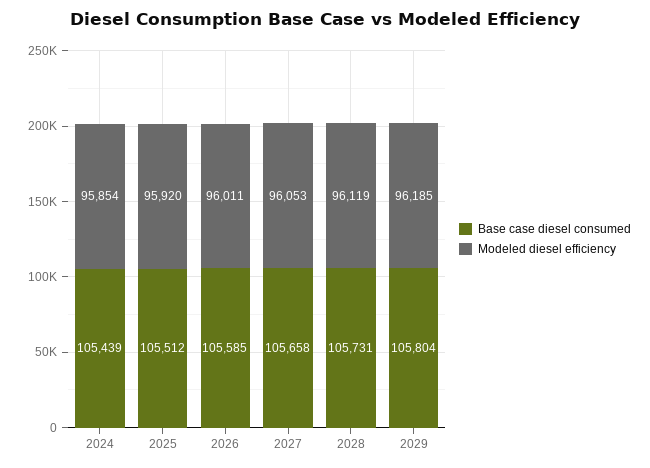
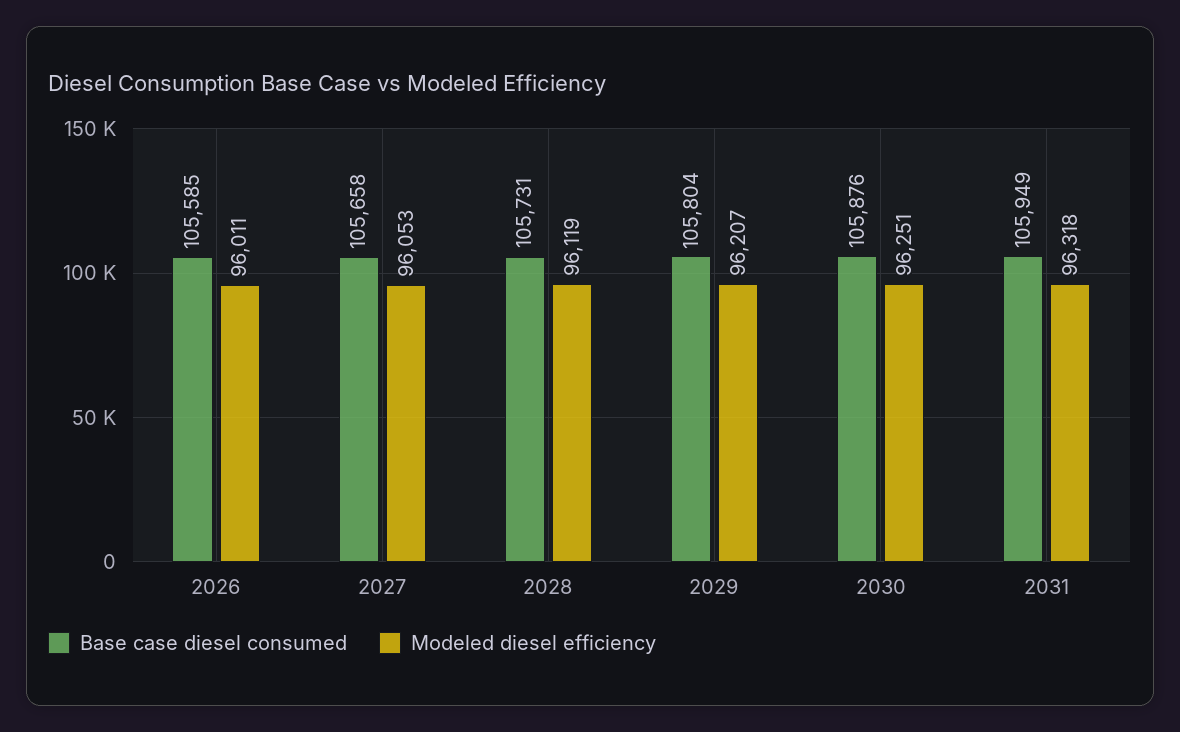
Base case diesel consumed, 2024: 105439 -> none
Modeled diesel efficiency, 2024: 95854 -> none
Base case diesel consumed, 2025: 105512 -> none
Modeled diesel efficiency, 2025: 95920 -> none
Modeled diesel efficiency, 2029: 96185 -> 96207
Base case diesel consumed, 2030: none -> 105876
Modeled diesel efficiency, 2030: none -> 96251
Base case diesel consumed, 2031: none -> 105949
Modeled diesel efficiency, 2031: none -> 96318

